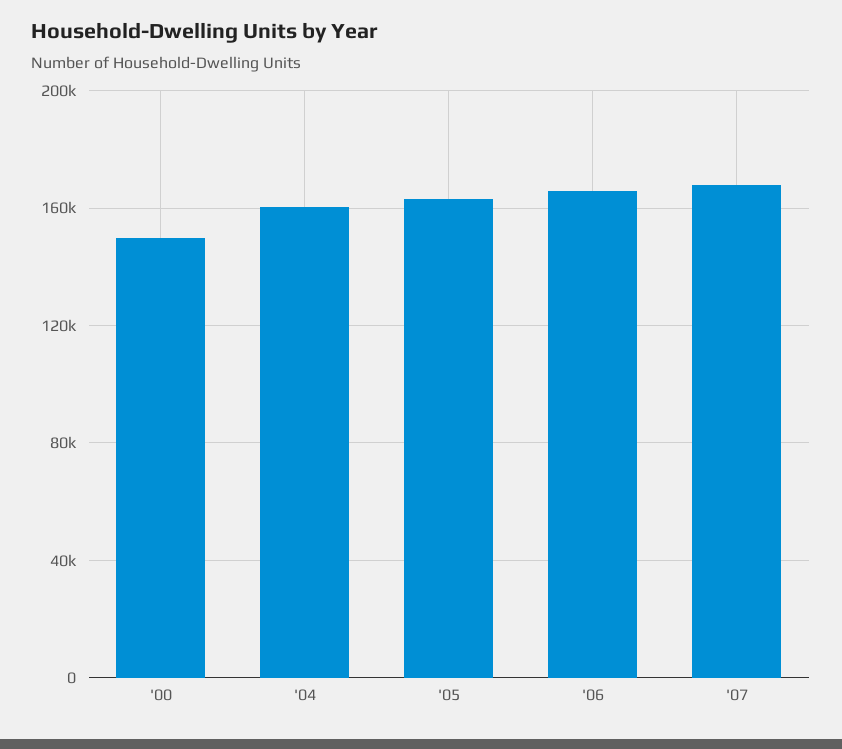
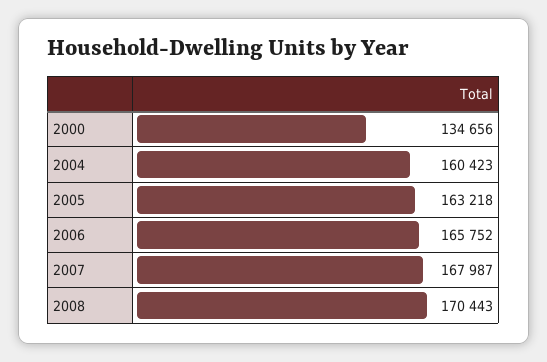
'00: 150000 -> 134656
2008: none -> 170443

